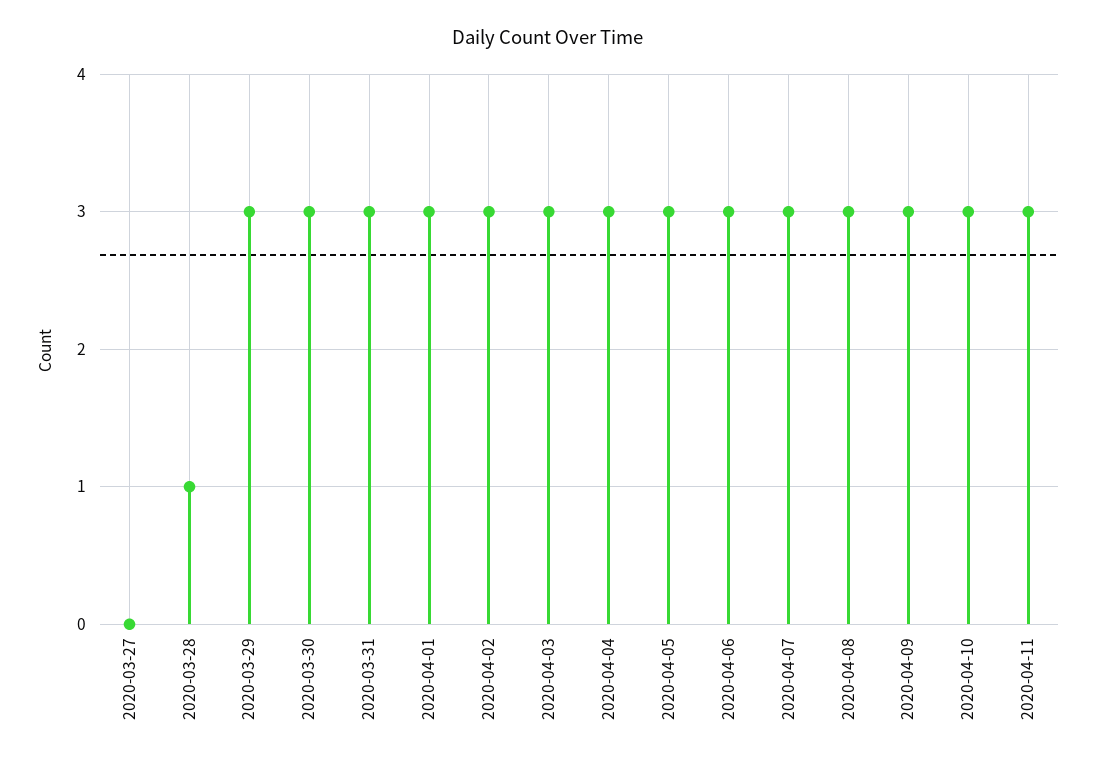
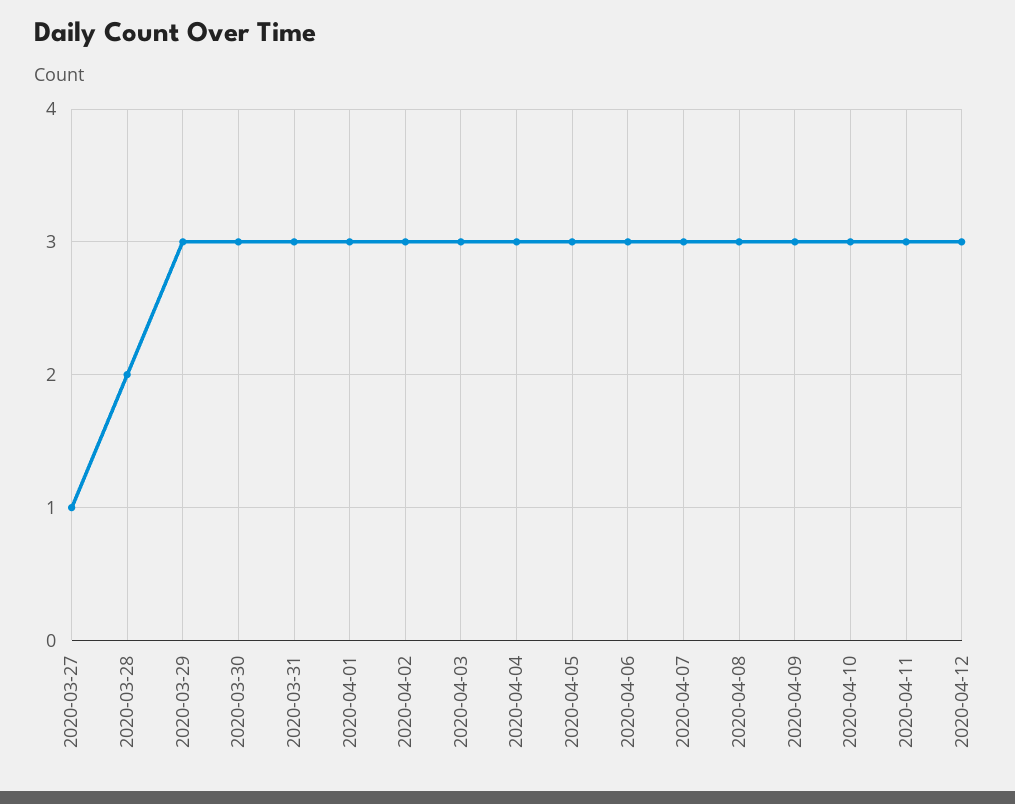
2020-03-27: 0 -> 1
2020-03-28: 1 -> 2
2020-04-12: none -> 3

